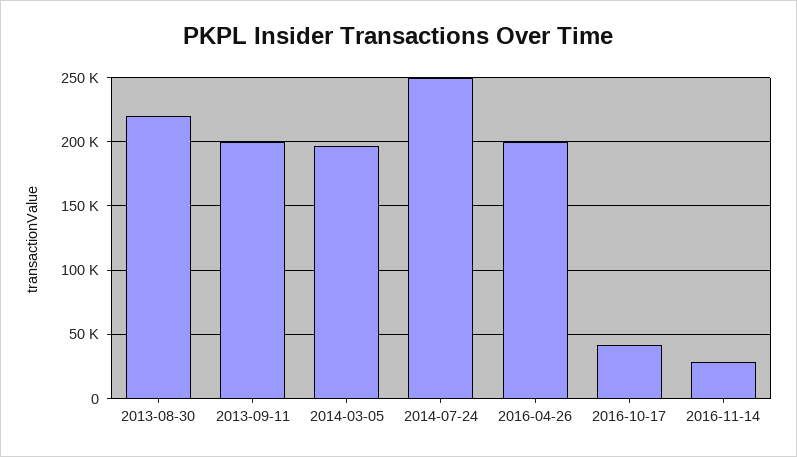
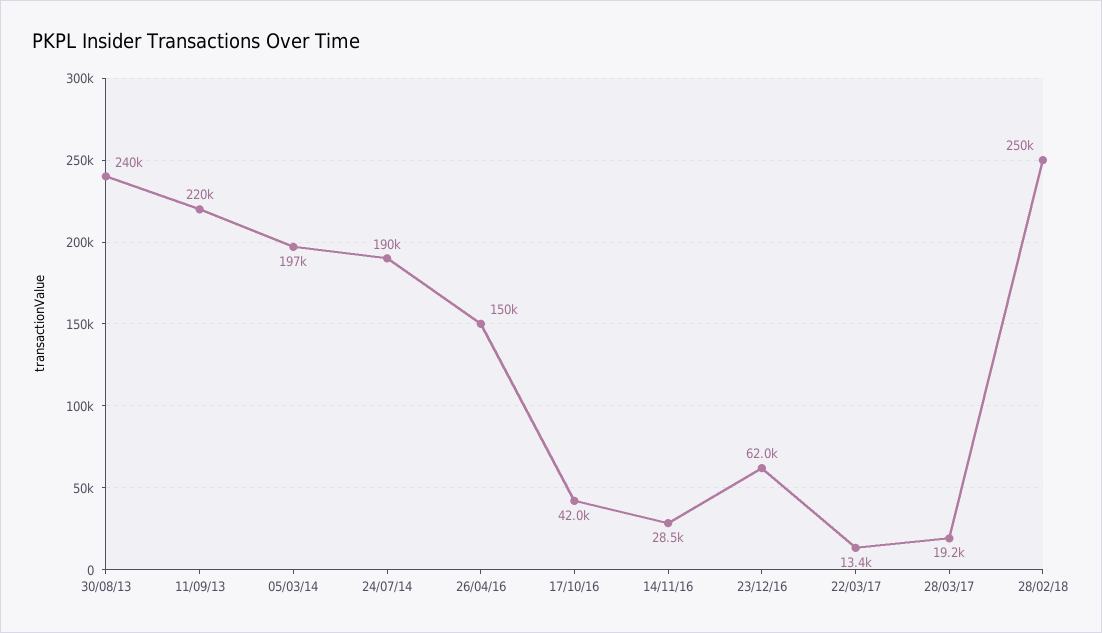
2013-08-30: 220000 -> 240000
2013-09-11: 200000 -> 220000
2014-07-24: 250000 -> 190000
2016-04-26: 200000 -> 150000
23/12/16: none -> 62000
22/03/17: none -> 13400
28/03/17: none -> 19200
28/02/18: none -> 250000

